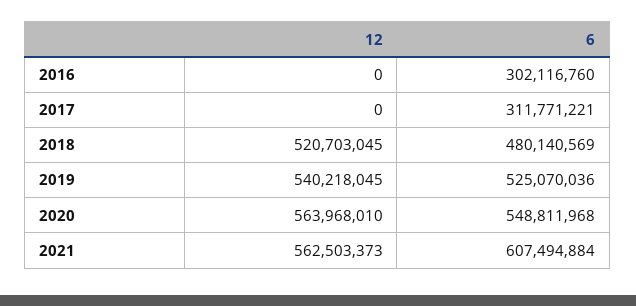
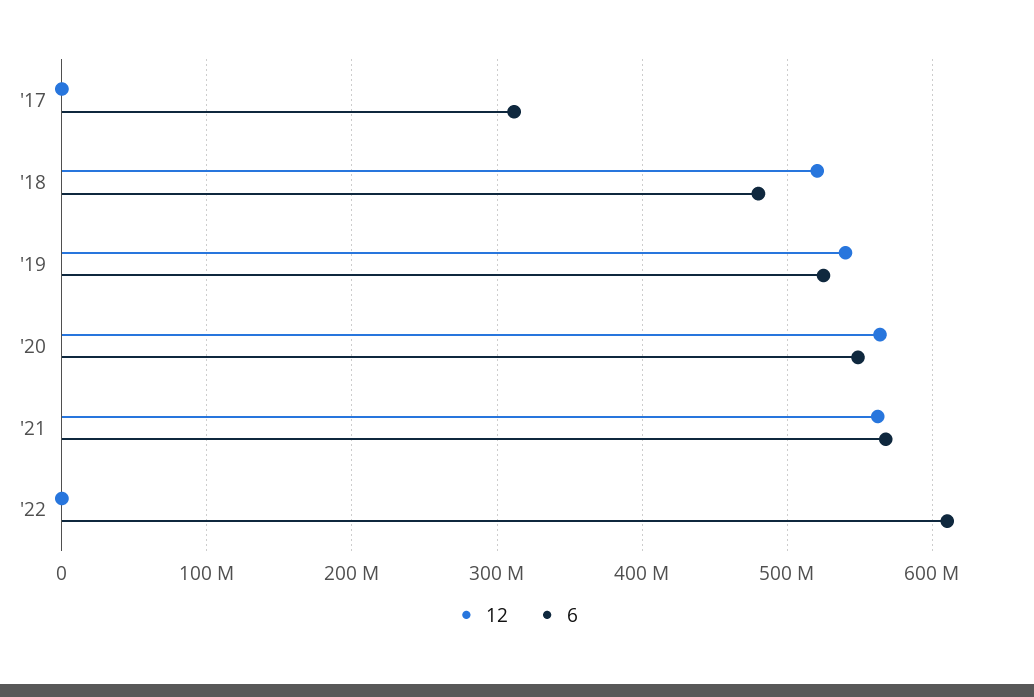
12, 2016: 0 -> none
6, 2016: 302116760 -> none
6, 2021: 607494884 -> 570000000
12, '22: none -> 0
6, '22: none -> 610000000

